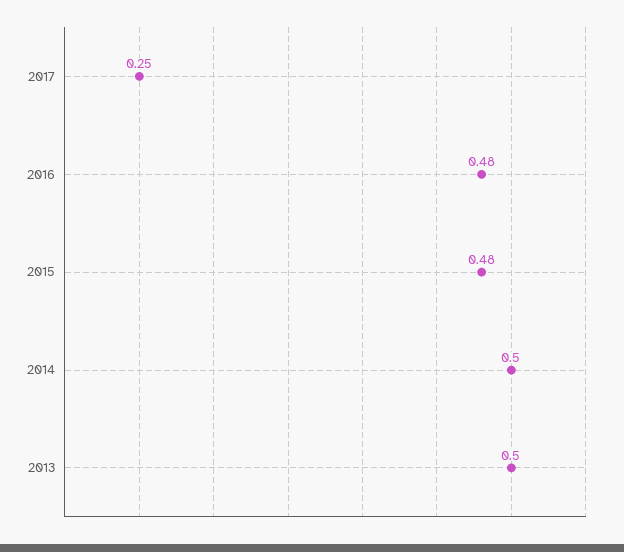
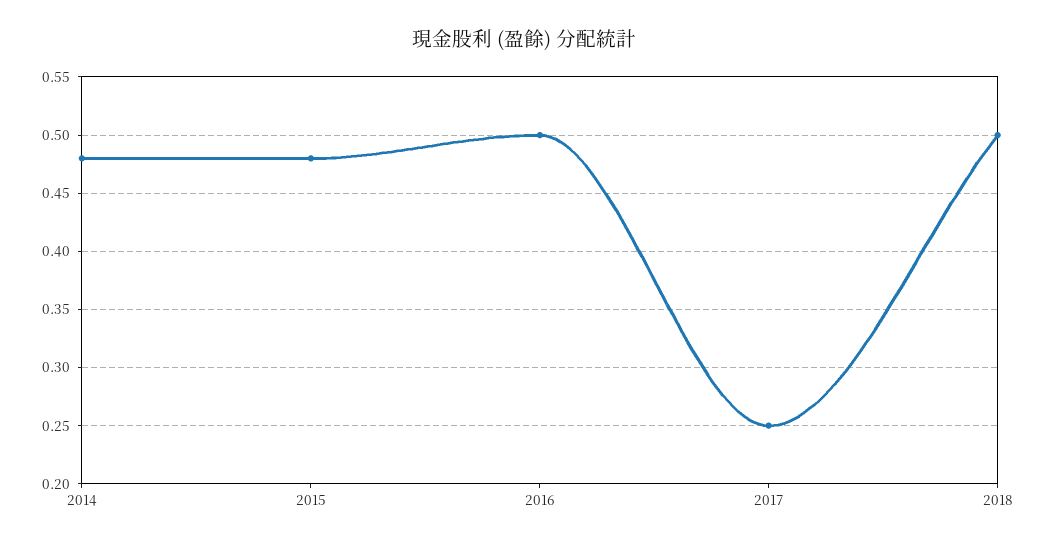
2016: 0.48 -> 0.5
2014: 0.5 -> 0.48
2013: 0.5 -> none
2018: none -> 0.5

